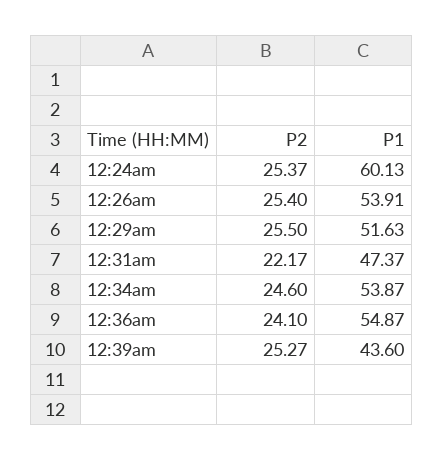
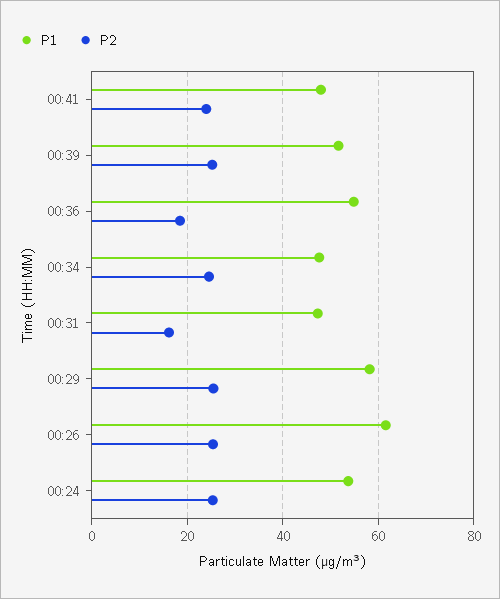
P1, 12:24am: 60.13 -> 54
P1, 12:26am: 53.91 -> 62
P1, 12:29am: 51.63 -> 58
P2, 12:31am: 22.17 -> 16
P1, 12:34am: 53.87 -> 48
P2, 12:36am: 24.1 -> 18
P1, 12:39am: 43.6 -> 52
P1, 00:41: none -> 48
P2, 00:41: none -> 24

